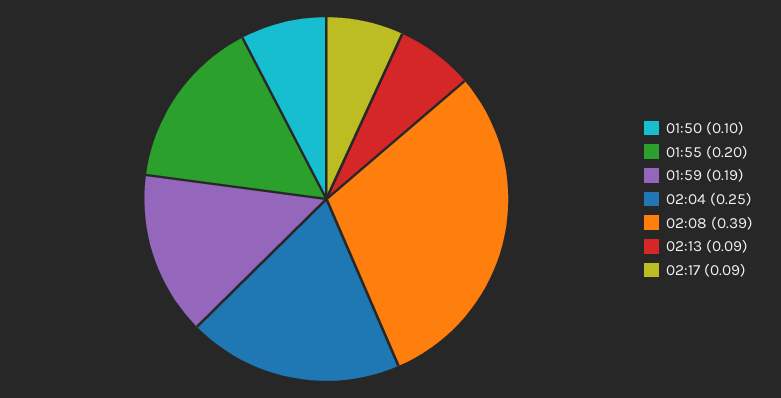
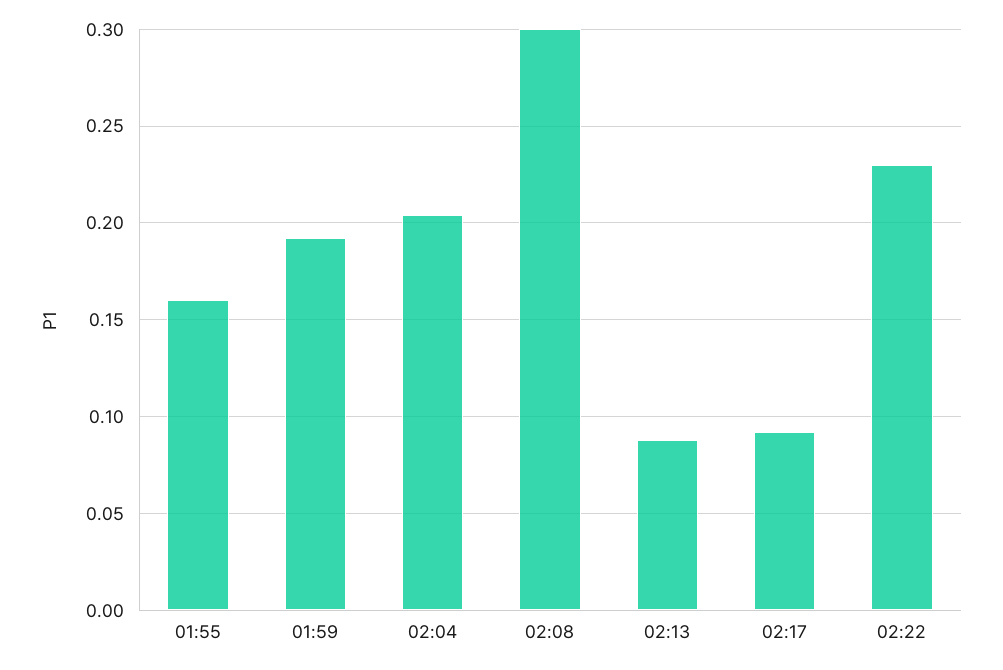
01:50: 0.1 -> none
01:55: 0.2 -> 0.16
02:04: 0.25 -> 0.205
02:08: 0.39 -> 0.3
02:22: none -> 0.23

